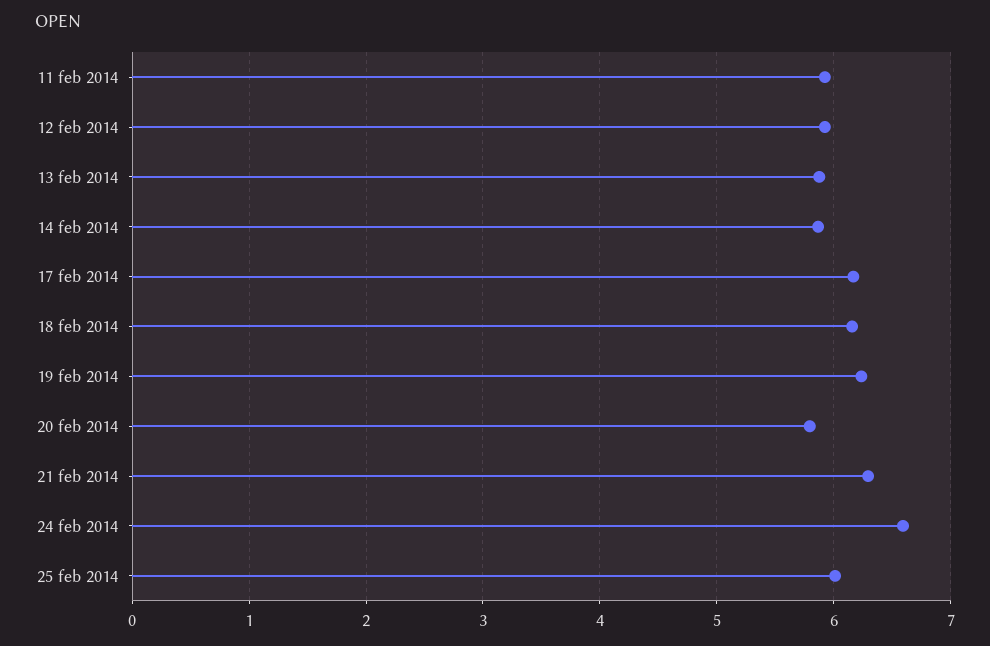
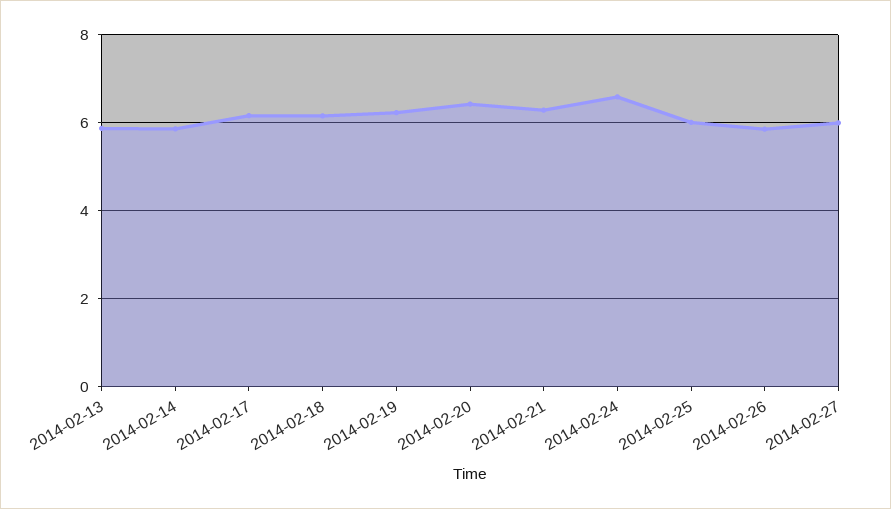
11 feb 2014: 5.9 -> none
12 feb 2014: 5.9 -> none
20 feb 2014: 5.8 -> 6.4
2014-02-26: none -> 5.8
2014-02-27: none -> 6

